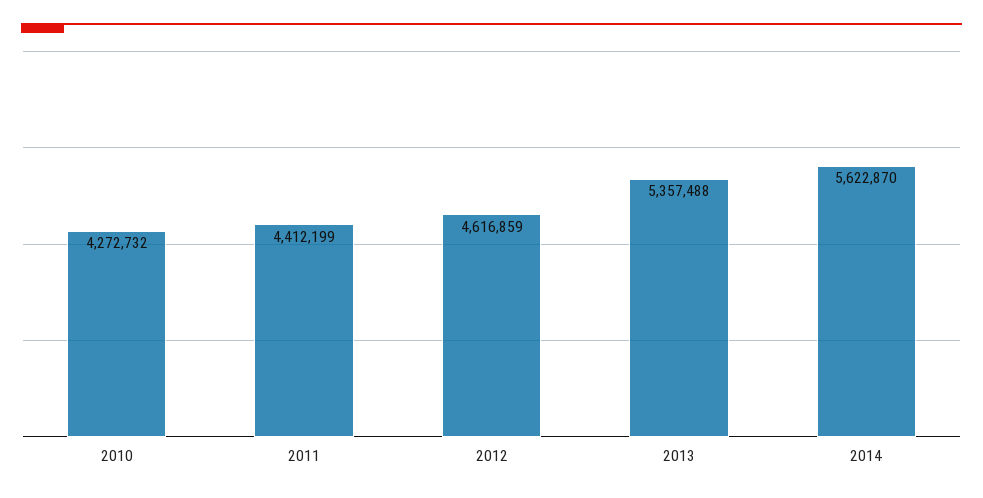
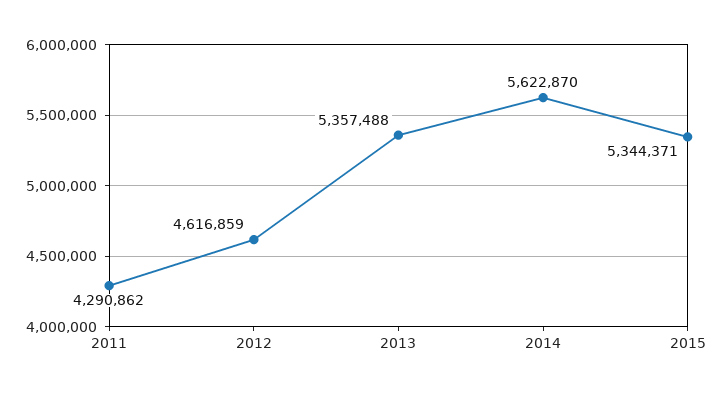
2010: 4272732 -> none
2011: 4412199 -> 4290862
2015: none -> 5344371

